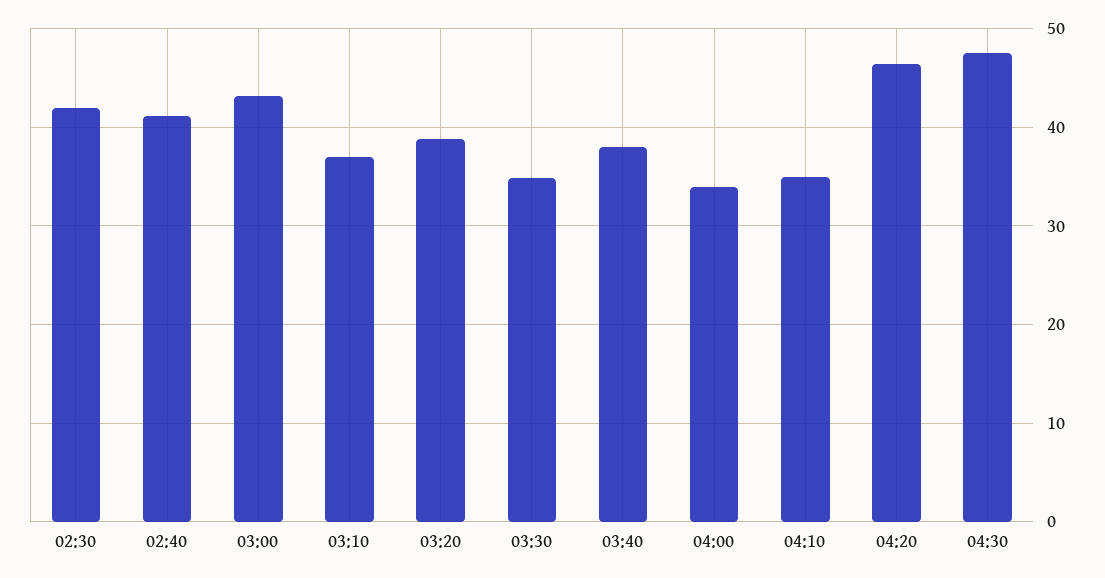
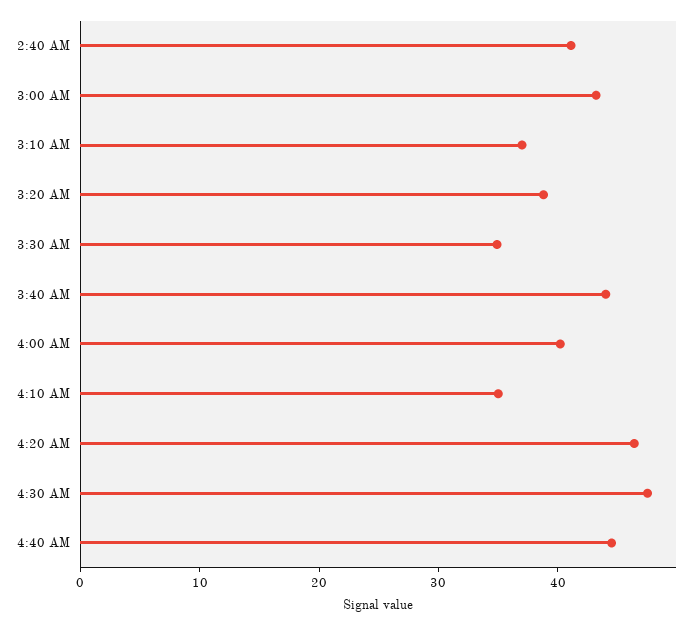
02:30: 42 -> none
03:40: 38 -> 44
04:00: 34 -> 40
4:40 AM: none -> 44

